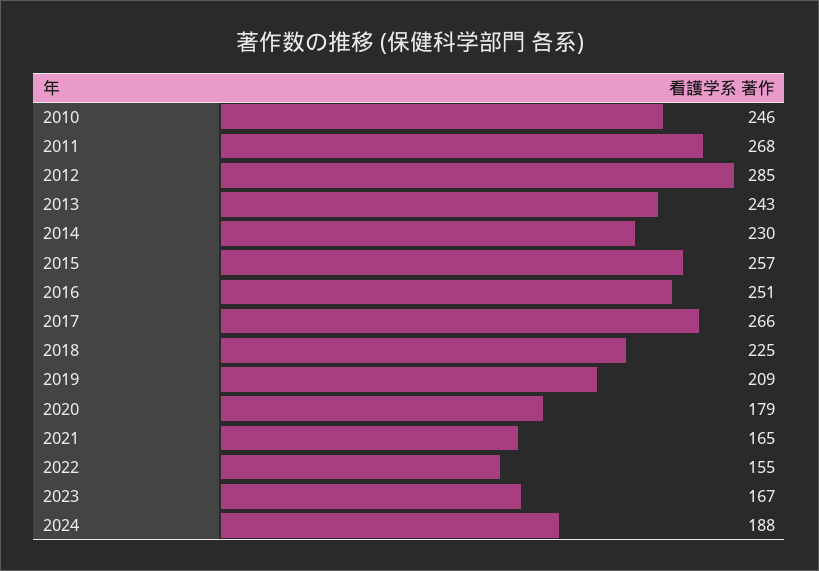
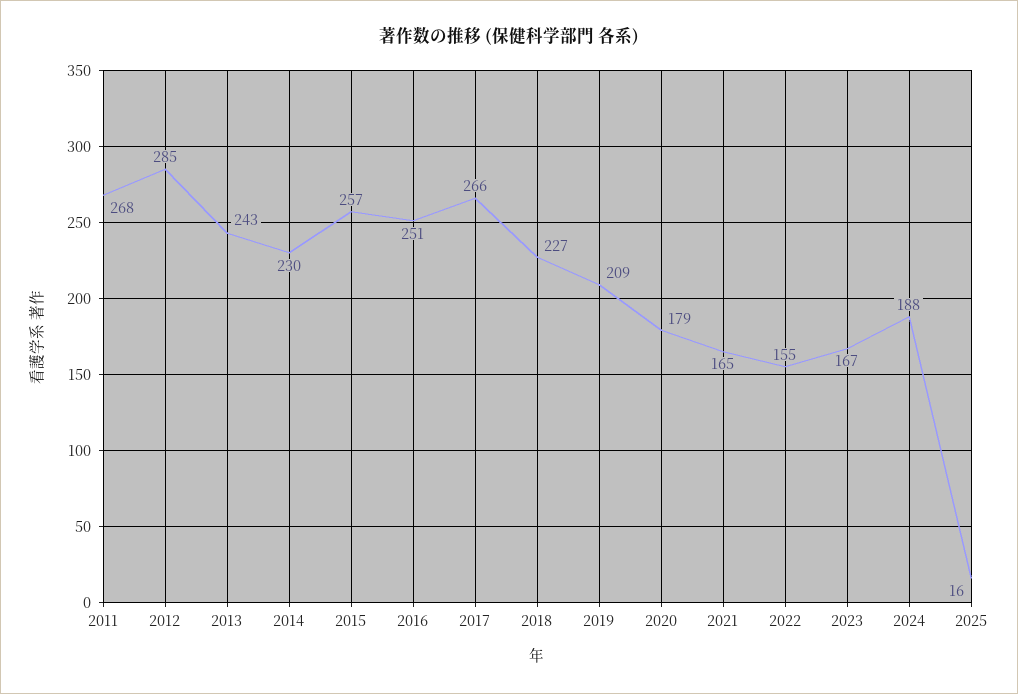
2010: 246 -> none
2018: 225 -> 227
2025: none -> 16

